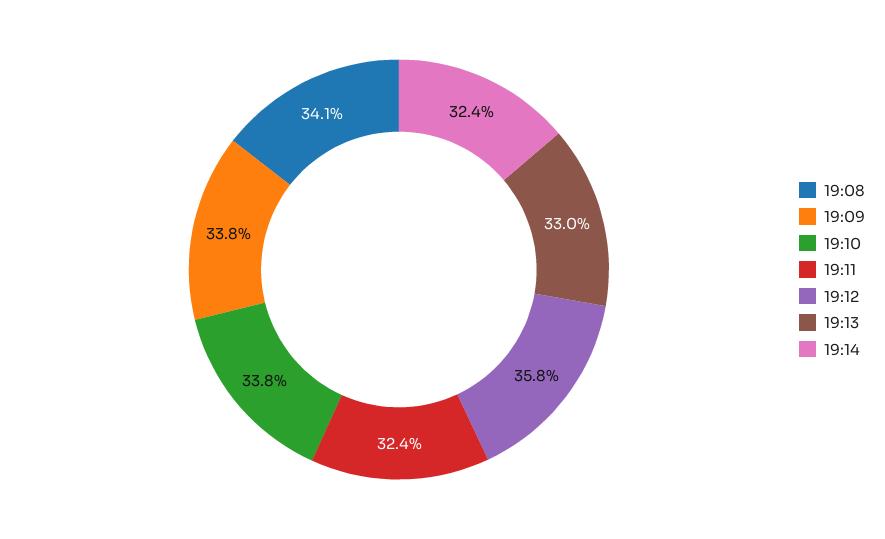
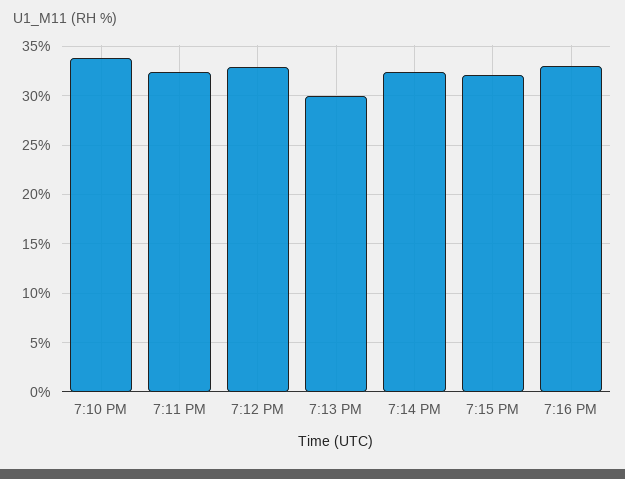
19:08: 34.1 -> none
19:09: 33.8 -> none
19:12: 35.8 -> 33
19:13: 33 -> 30
7:15 PM: none -> 32
7:16 PM: none -> 33

